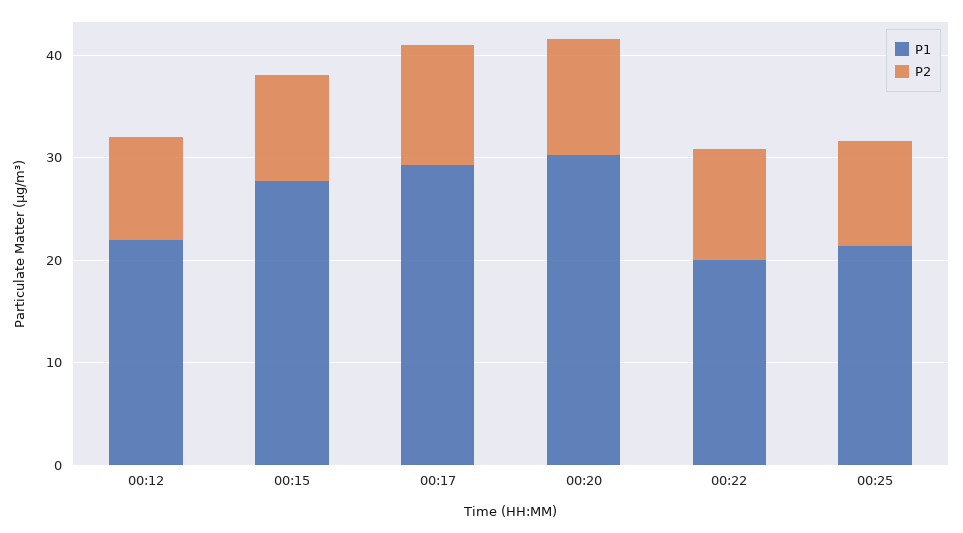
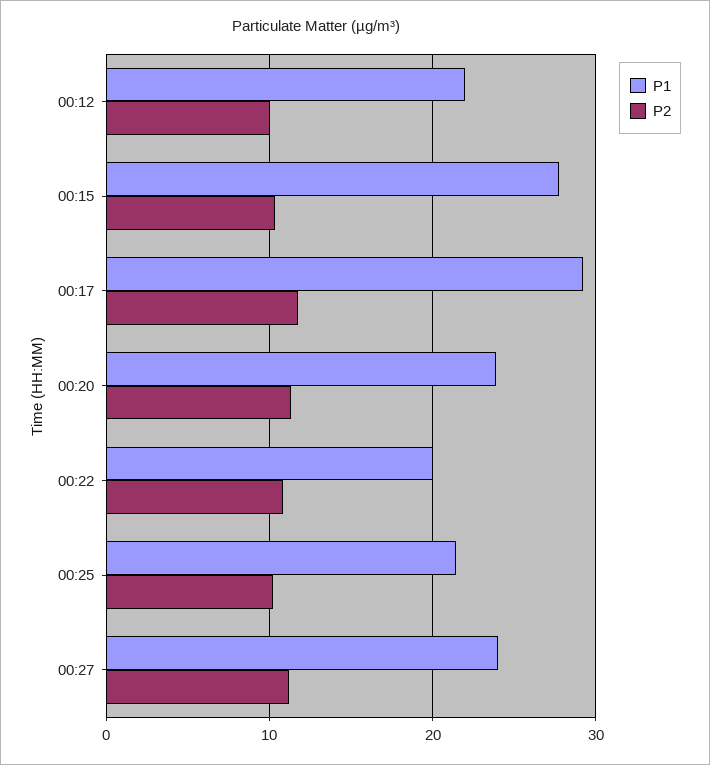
P1, 00:20: 30 -> 24
P1, 00:27: none -> 24
P2, 00:27: none -> 11

